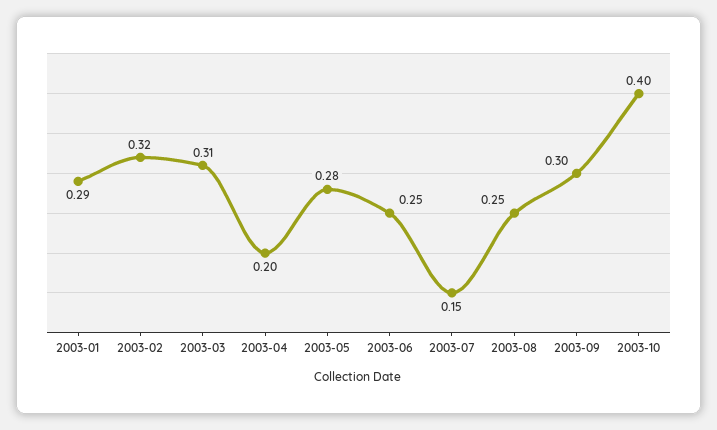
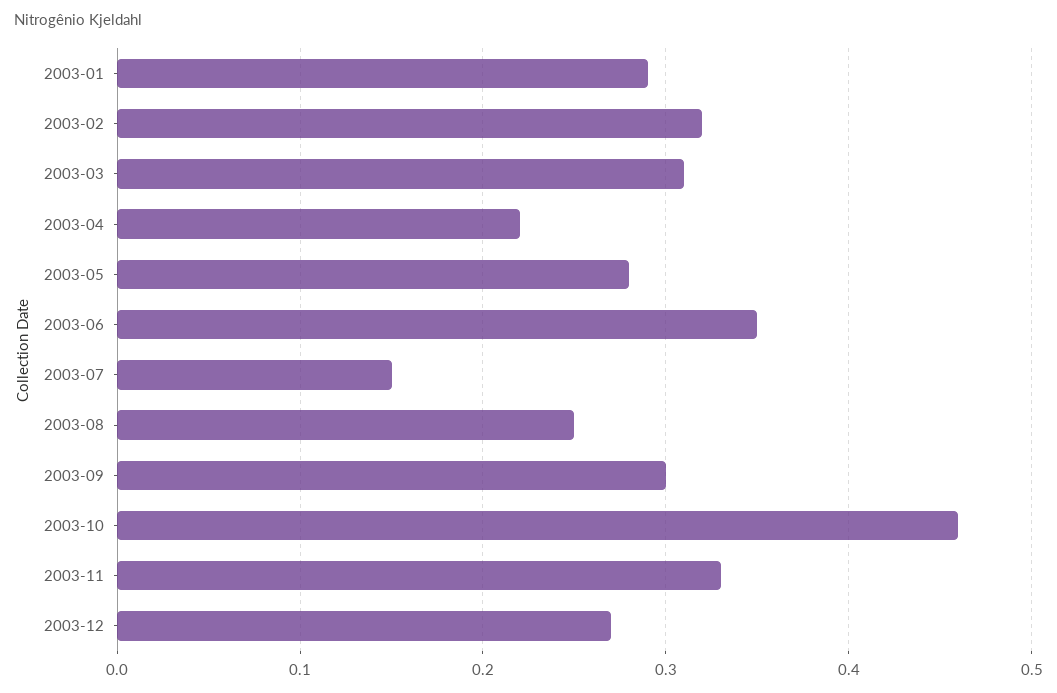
2003-04: 0.2 -> 0.22
2003-06: 0.25 -> 0.35
2003-10: 0.4 -> 0.46
2003-11: none -> 0.33
2003-12: none -> 0.27

